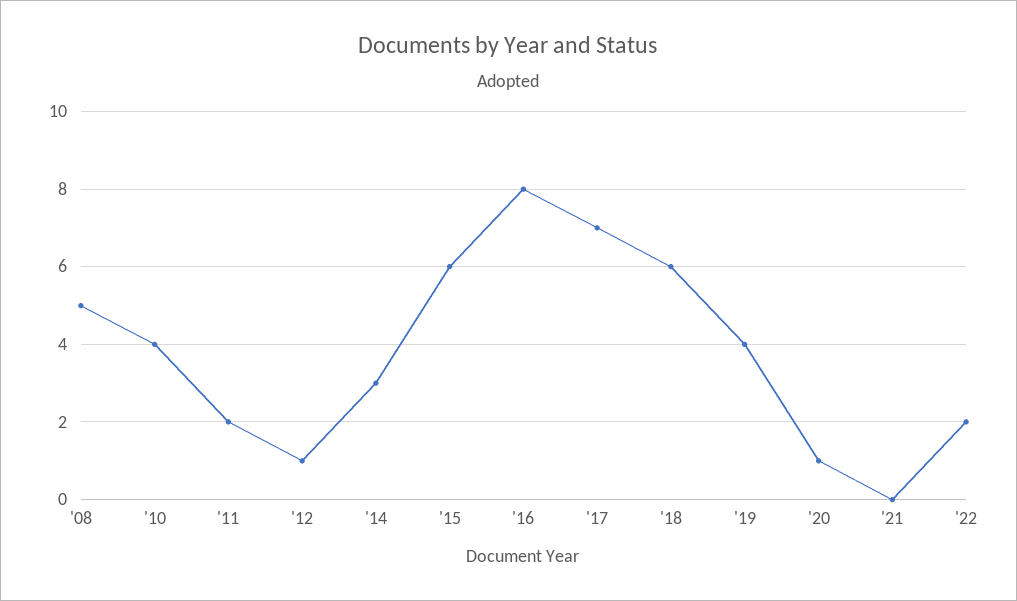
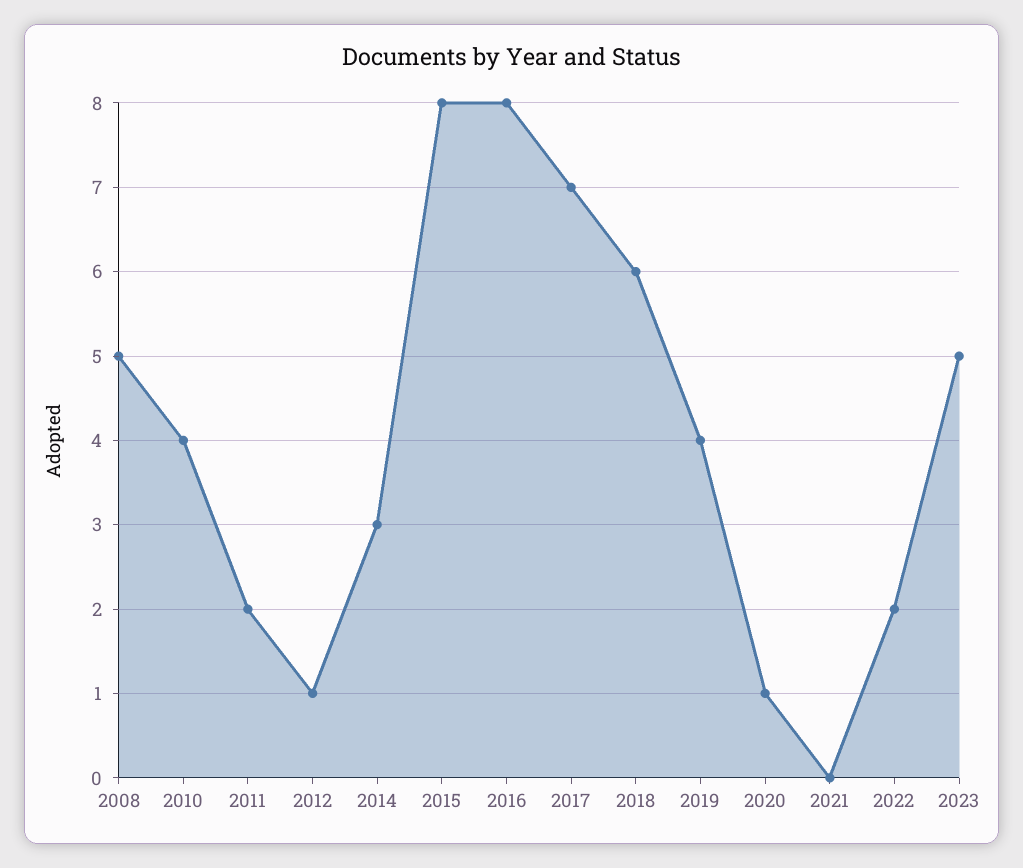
'15: 6 -> 8
2023: none -> 5

